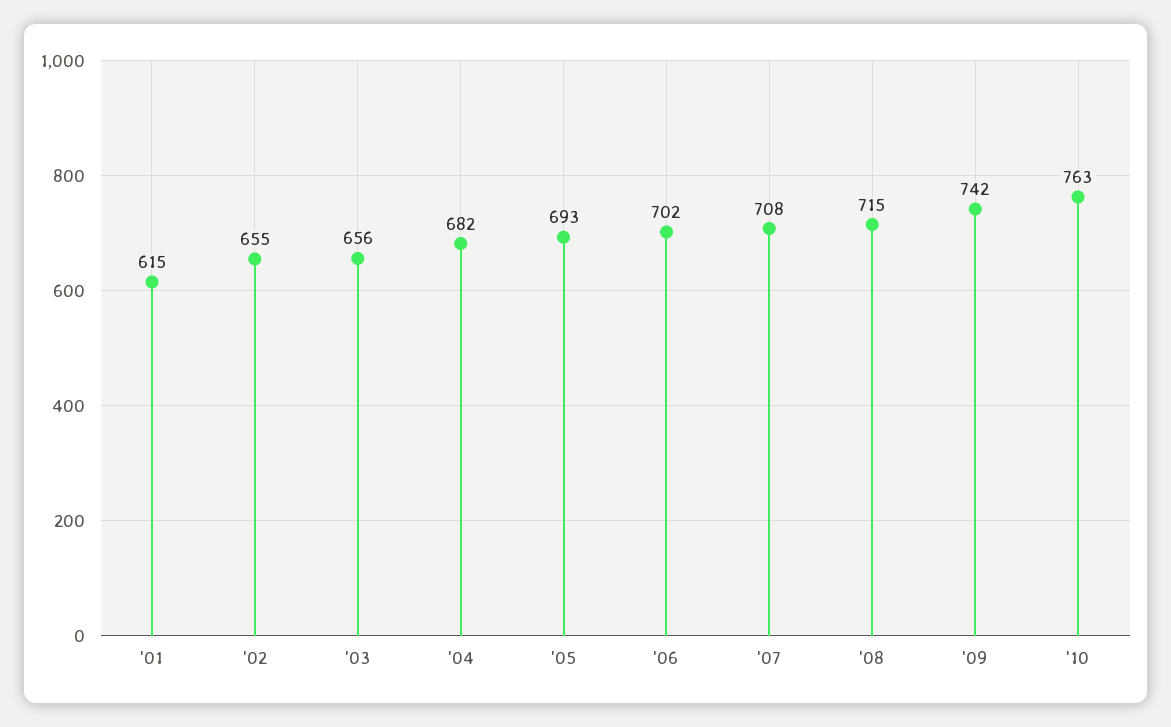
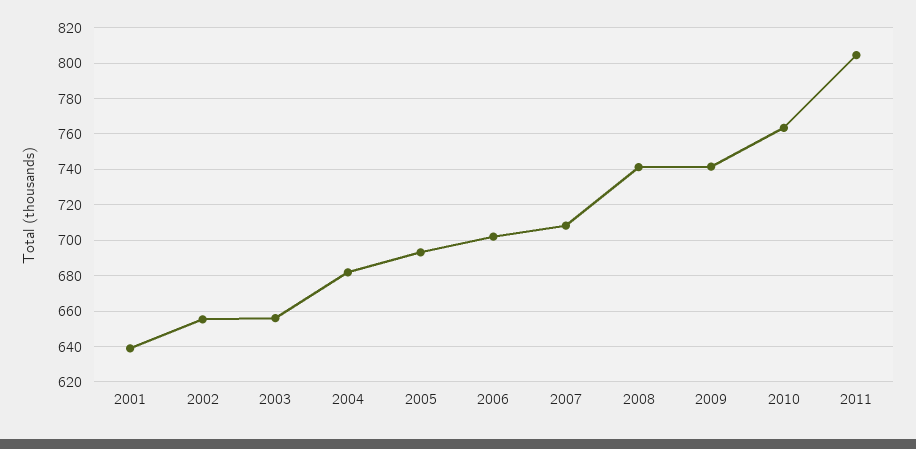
'01: 615 -> 640
'08: 715 -> 740
2011: none -> 805

